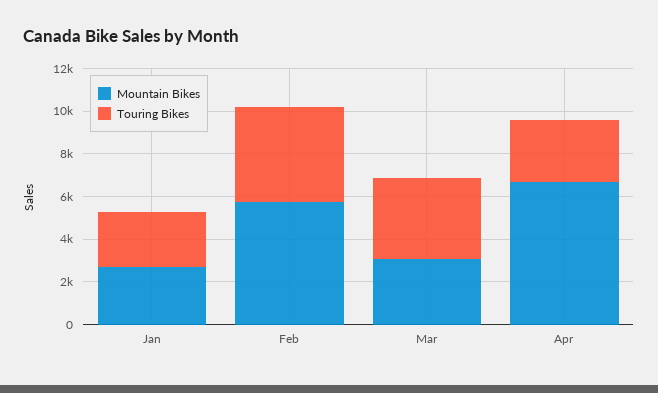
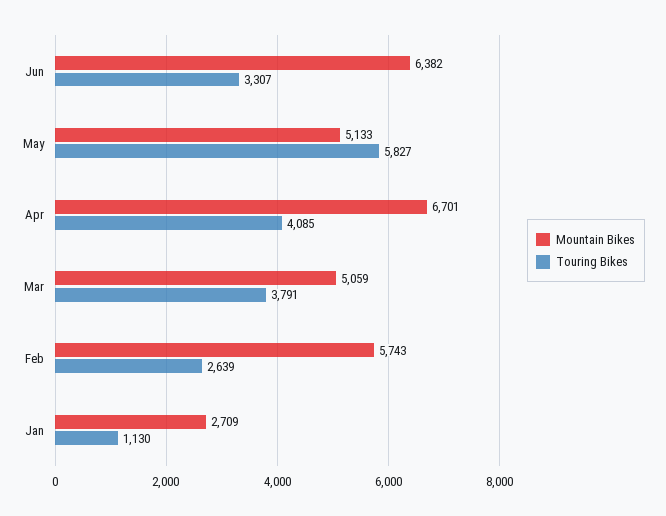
Touring Bikes, Jan: 2500 -> 1130
Touring Bikes, Feb: 4500 -> 2639
Mountain Bikes, Mar: 3000 -> 5059
Touring Bikes, Apr: 3000 -> 4085
Mountain Bikes, Jun: none -> 6382
Touring Bikes, Jun: none -> 3307
Mountain Bikes, May: none -> 5133
Touring Bikes, May: none -> 5827

